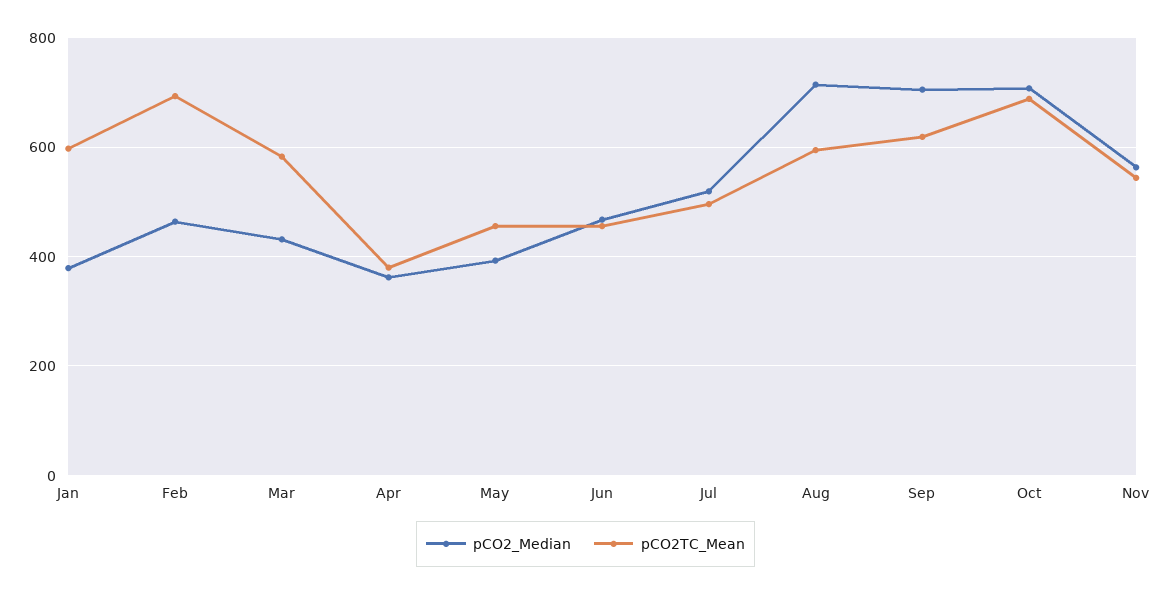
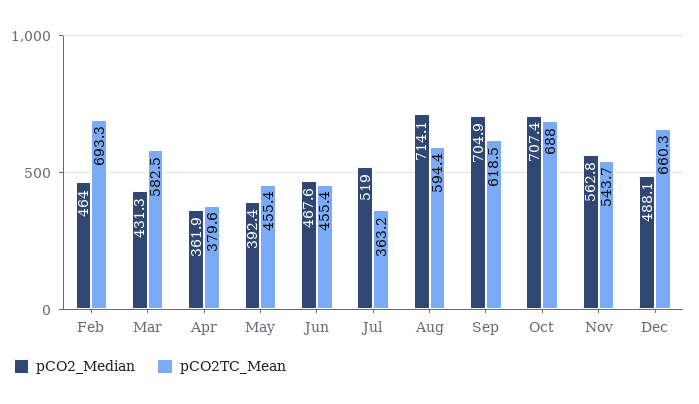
pCO2_Median, Jan: 380 -> none
pCO2TC_Mean, Jan: 600 -> none
pCO2TC_Mean, Jul: 500 -> 363.2
pCO2_Median, Dec: none -> 488.1
pCO2TC_Mean, Dec: none -> 660.3

